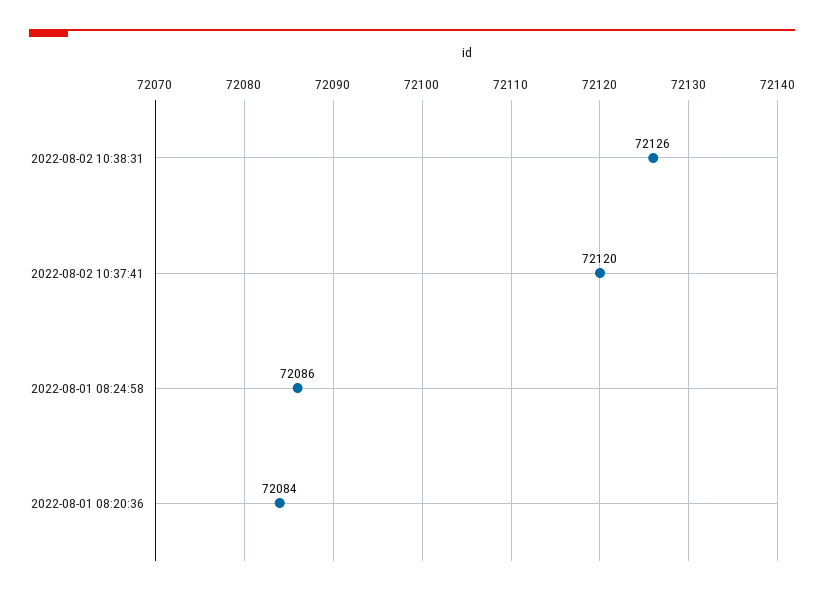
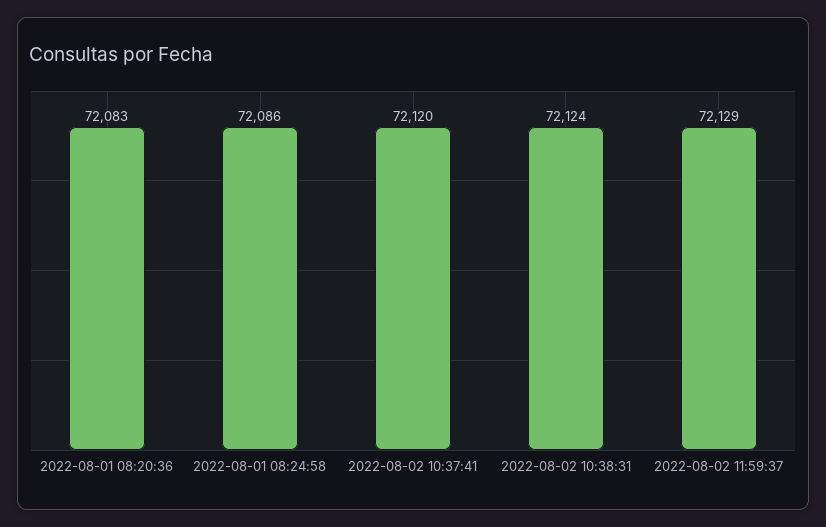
2022-08-02 10:38:31: 72126 -> 72124
2022-08-01 08:20:36: 72084 -> 72083
2022-08-02 11:59:37: none -> 72129

